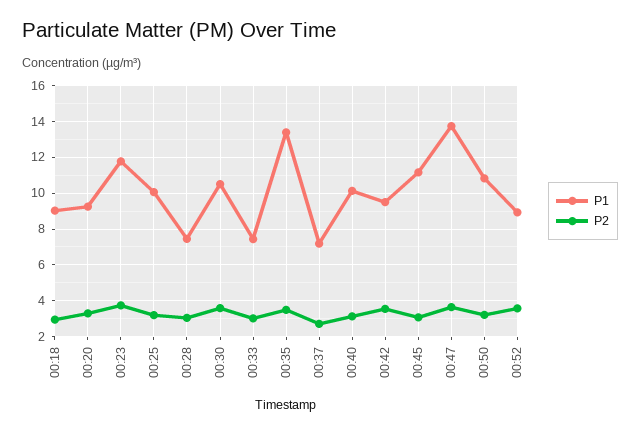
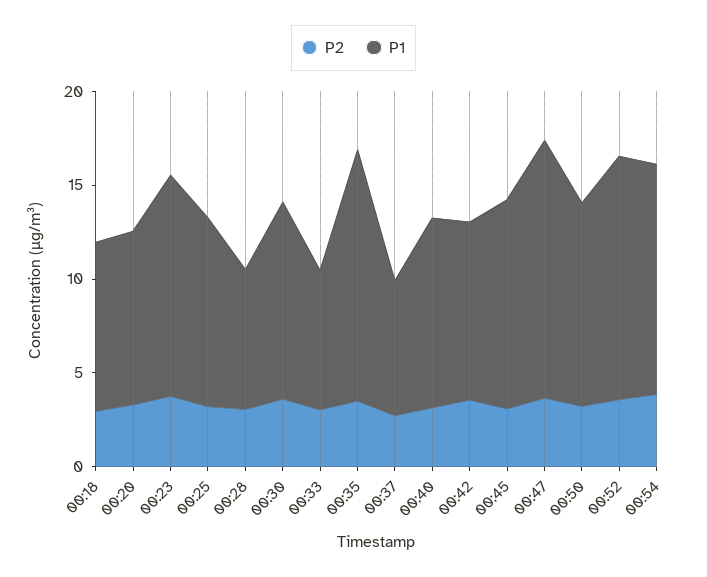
P1, 00:52: 9 -> 13
P2, 00:54: none -> 4
P1, 00:54: none -> 12

